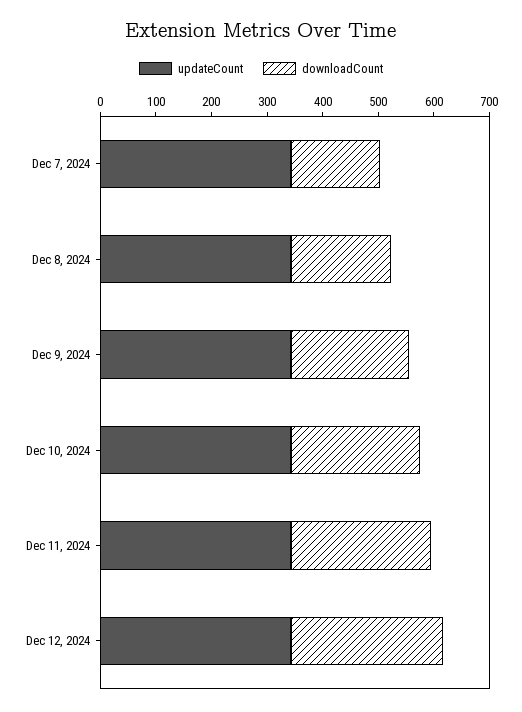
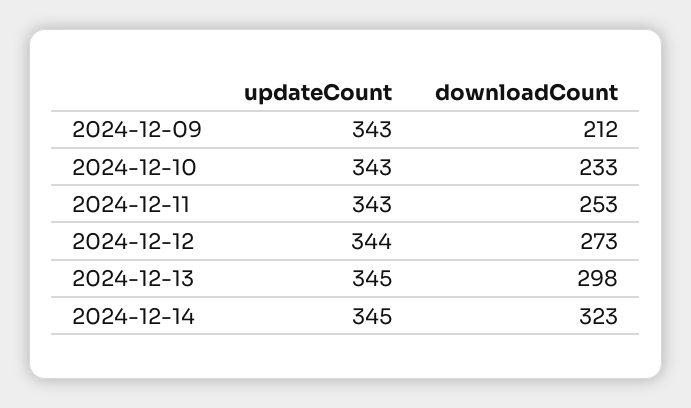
updateCount, Dec 7, 2024: 340 -> none
downloadCount, Dec 7, 2024: 160 -> none
updateCount, Dec 8, 2024: 340 -> none
downloadCount, Dec 8, 2024: 180 -> none
updateCount, 2024-12-13: none -> 345
downloadCount, 2024-12-13: none -> 298
updateCount, 2024-12-14: none -> 345
downloadCount, 2024-12-14: none -> 323

